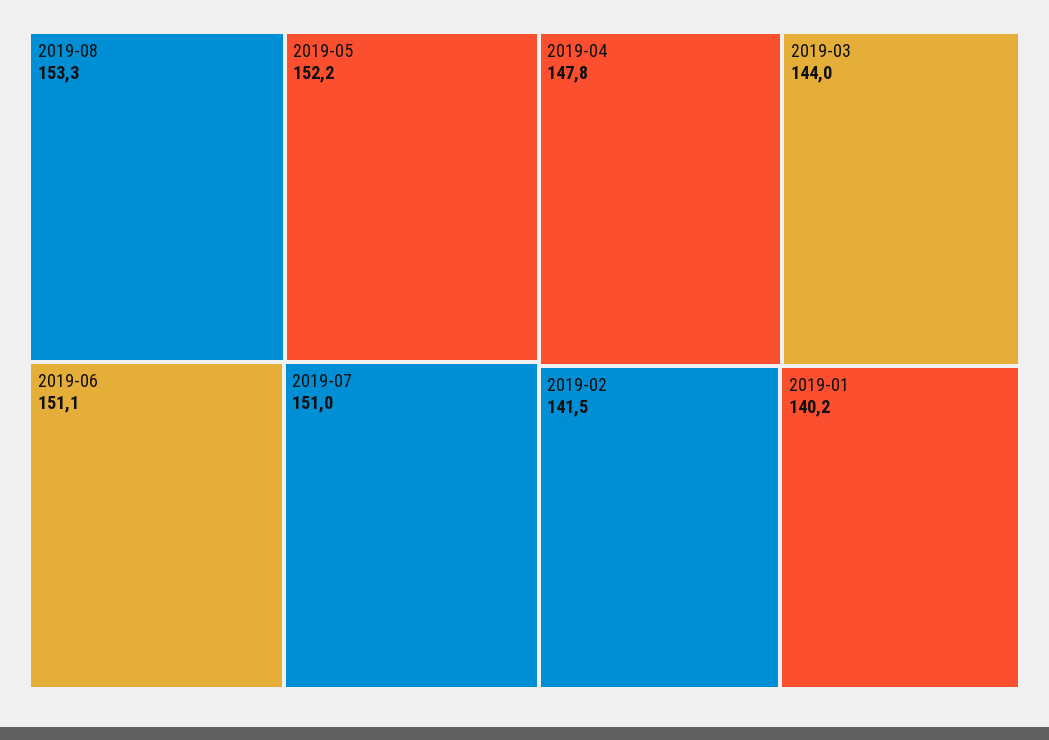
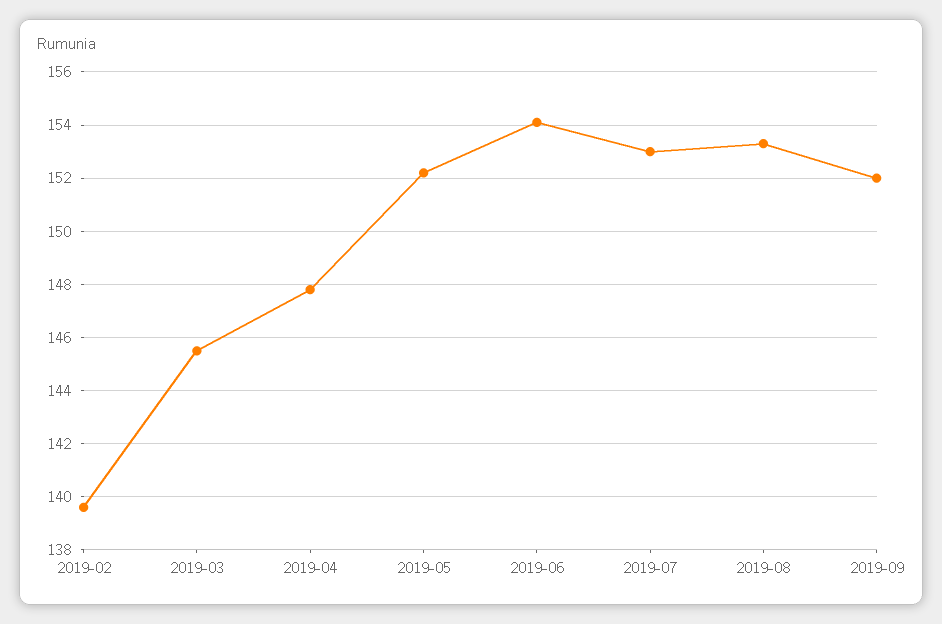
2019-06: 151.1 -> 154
2019-07: 151 -> 153
2019-03: 144 -> 145.5
2019-02: 141.5 -> 139.5
2019-01: 140.2 -> none
2019-09: none -> 152

